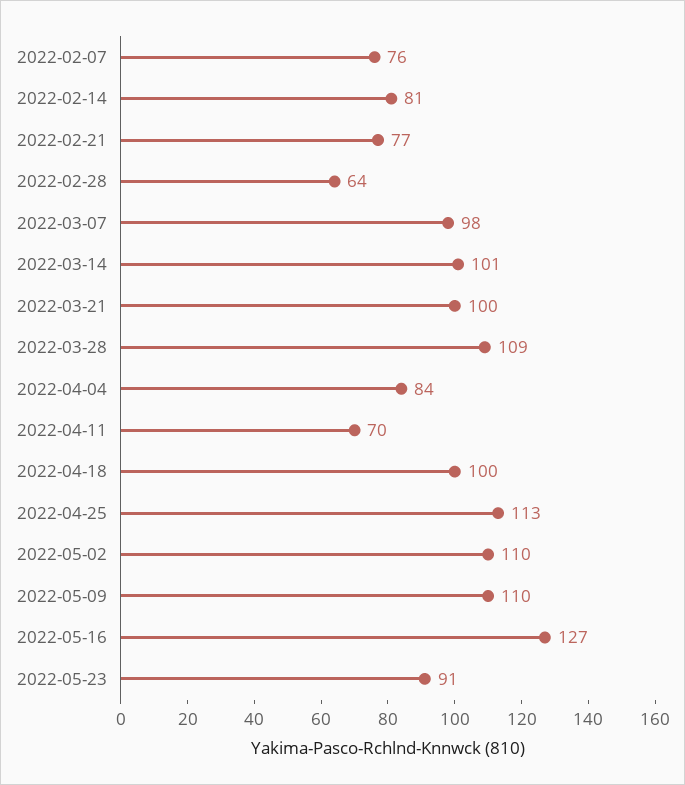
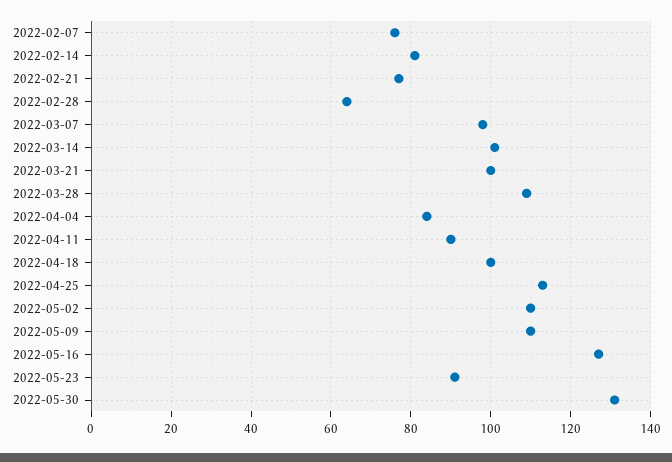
2022-04-11: 70 -> 90
2022-05-30: none -> 130

